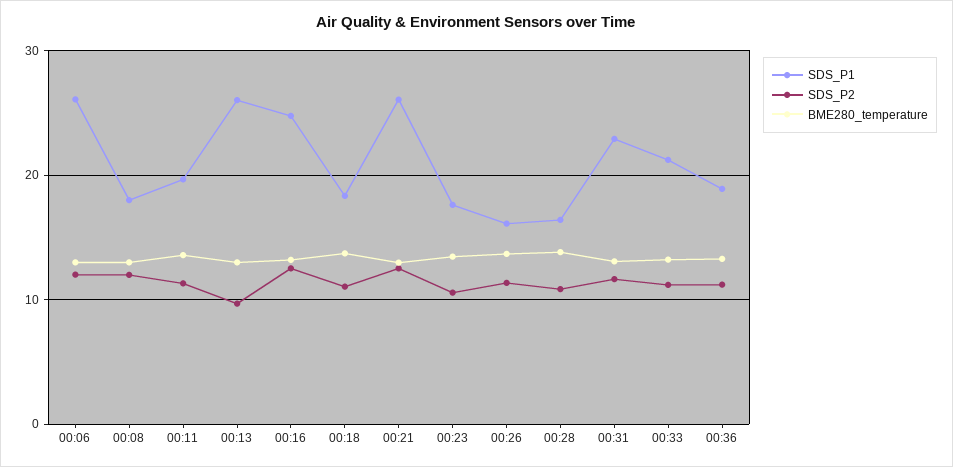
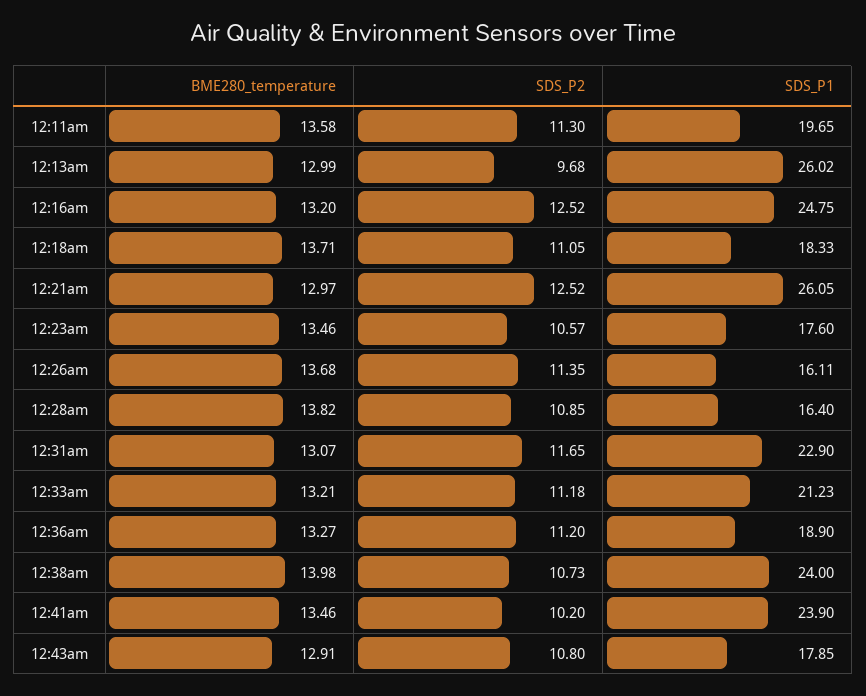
SDS_P1, 00:06: 26 -> none
SDS_P2, 00:06: 12 -> none
BME280_temperature, 00:06: 13 -> none
SDS_P1, 00:08: 18 -> none
SDS_P2, 00:08: 12 -> none
BME280_temperature, 00:08: 13 -> none
BME280_temperature, 12:38am: none -> 13.98
SDS_P2, 12:38am: none -> 10.73
SDS_P1, 12:38am: none -> 24
BME280_temperature, 12:41am: none -> 13.46
SDS_P2, 12:41am: none -> 10.2
SDS_P1, 12:41am: none -> 23.9
BME280_temperature, 12:43am: none -> 12.91
SDS_P2, 12:43am: none -> 10.8
SDS_P1, 12:43am: none -> 17.85

